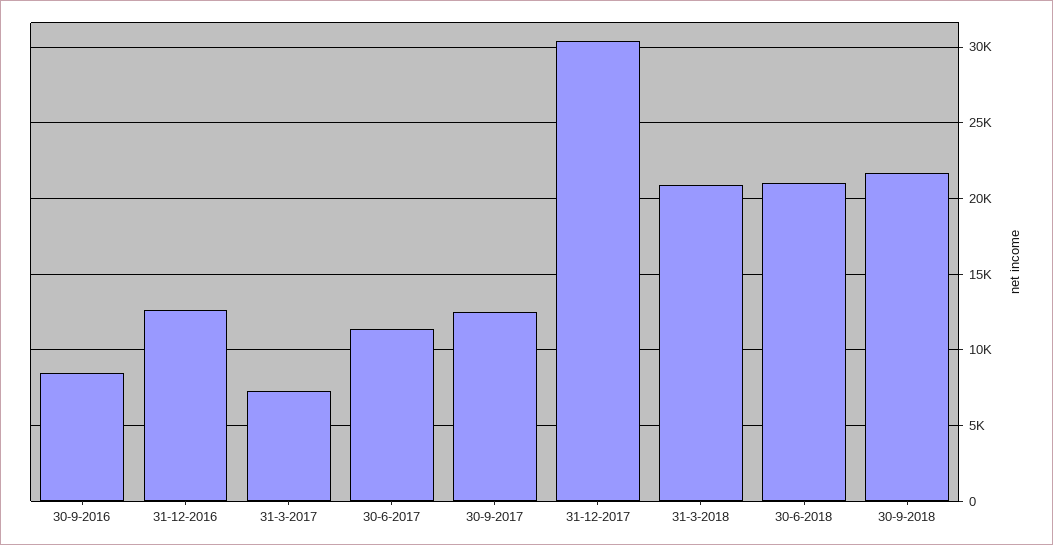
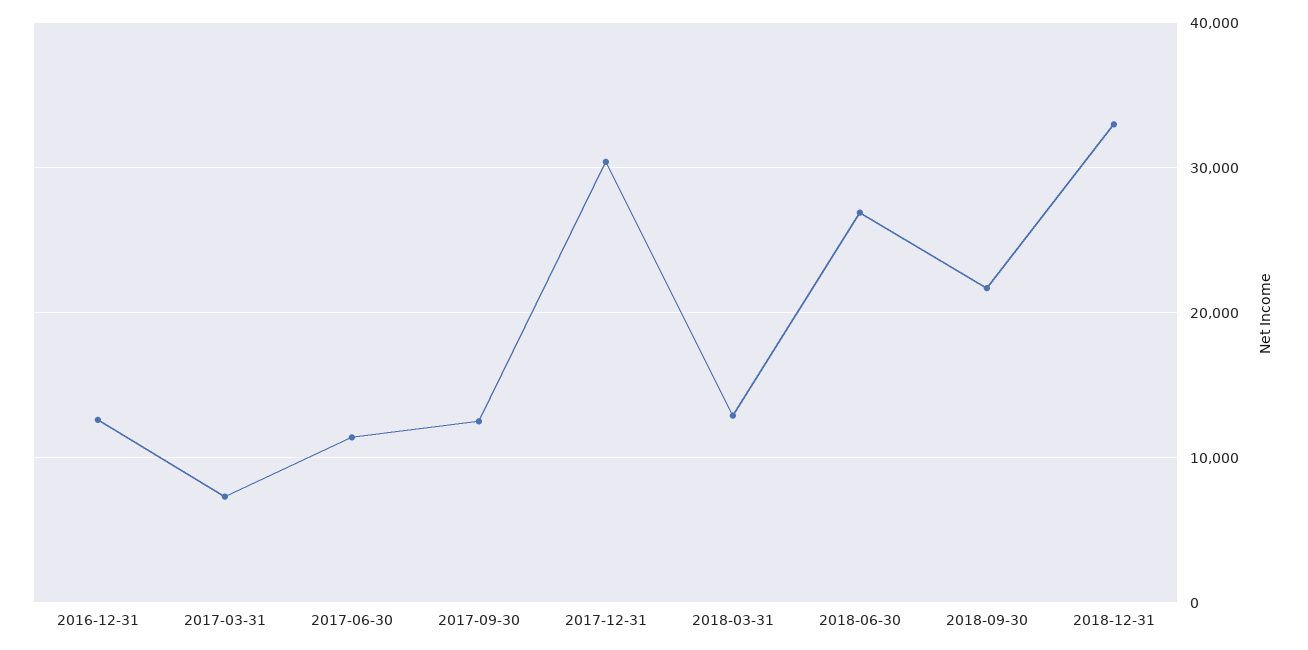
30-9-2016: 8500 -> none
31-3-2018: 21000 -> 13000
30-6-2018: 21000 -> 27000
2018-12-31: none -> 33000

